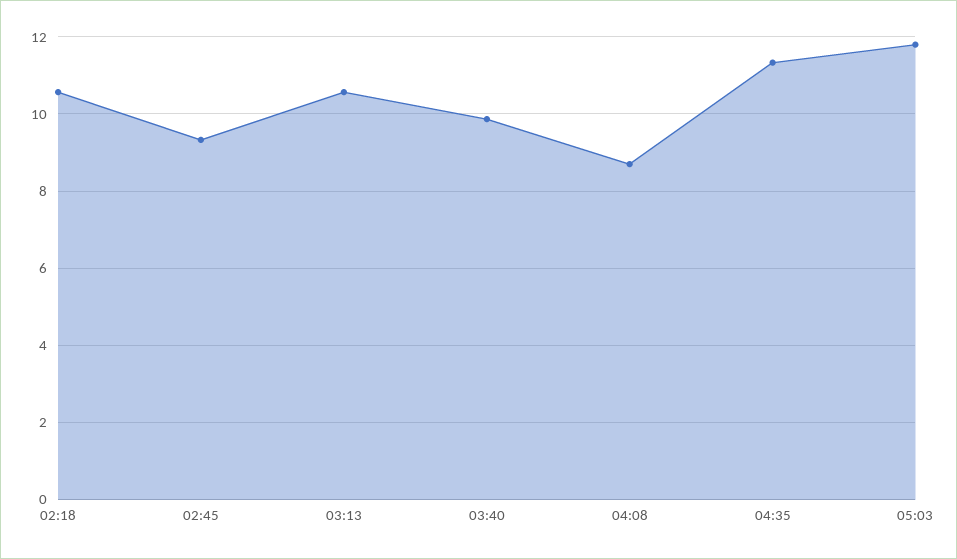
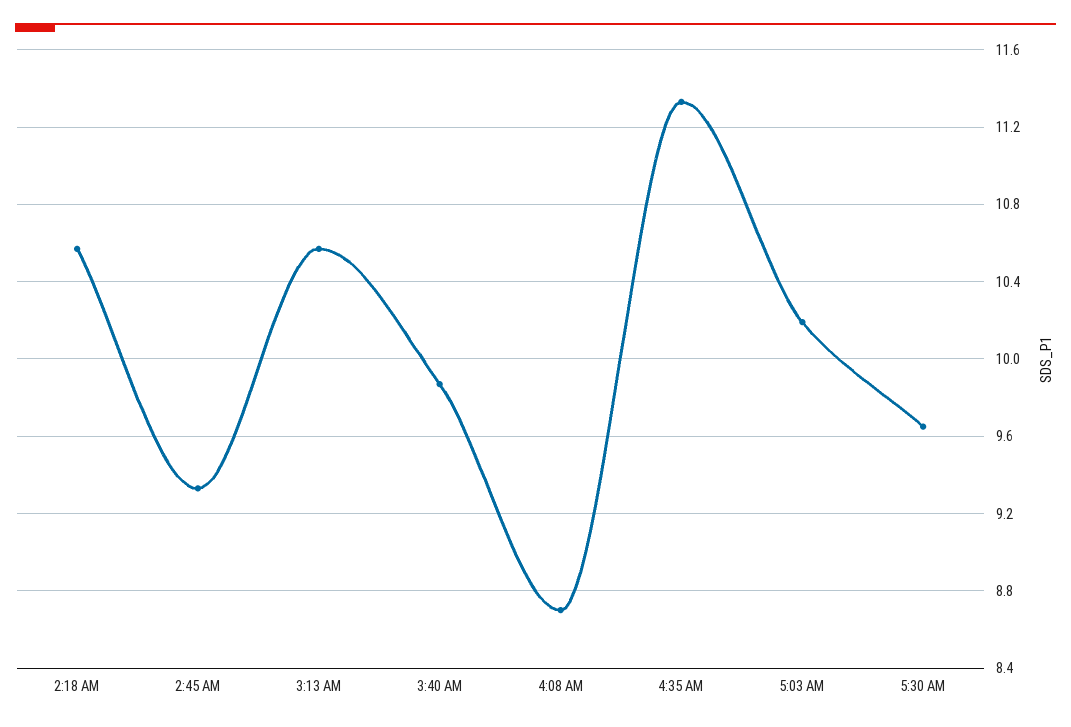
05:03: 11.8 -> 10.2
5:30 AM: none -> 9.65

